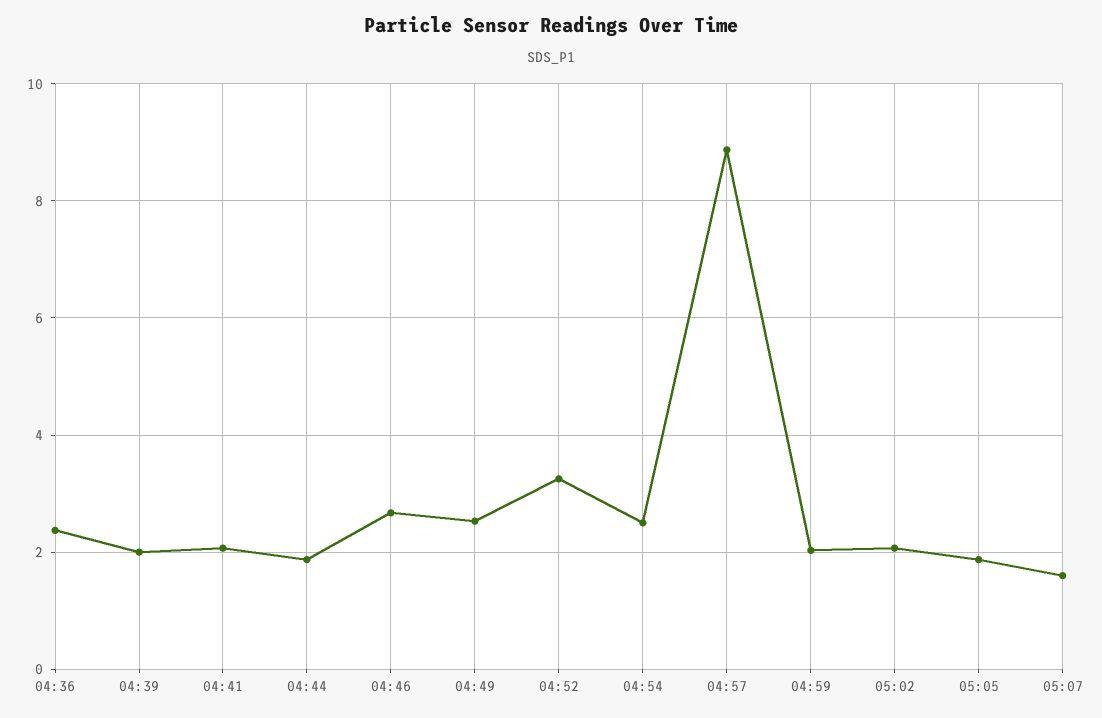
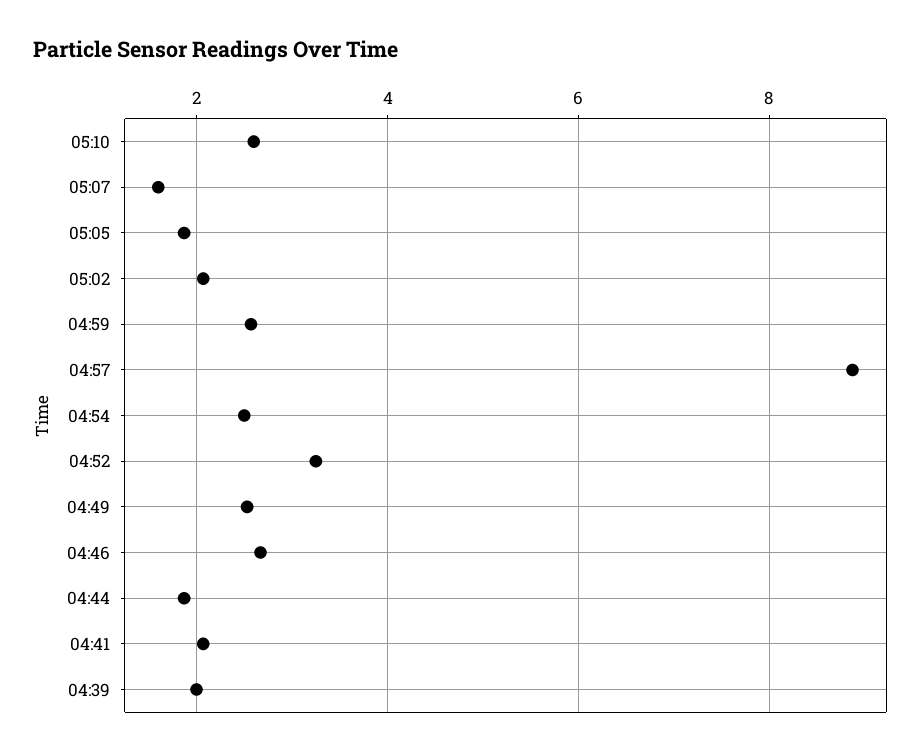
04:36: 2.4 -> none
04:59: 2 -> 2.6
05:10: none -> 2.6

